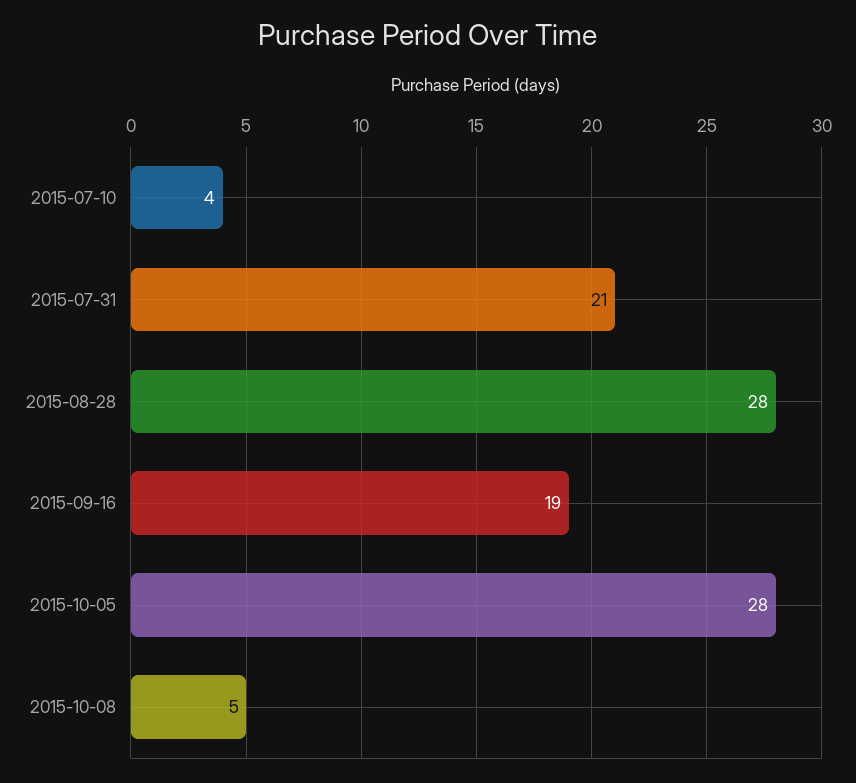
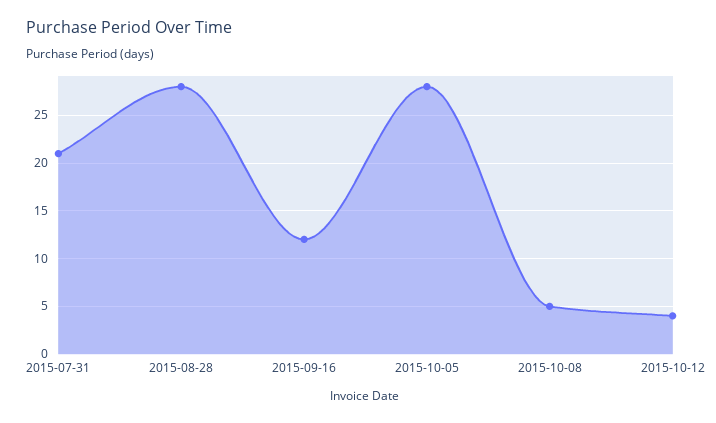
2015-07-10: 4 -> none
2015-09-16: 19 -> 12
2015-10-12: none -> 4

